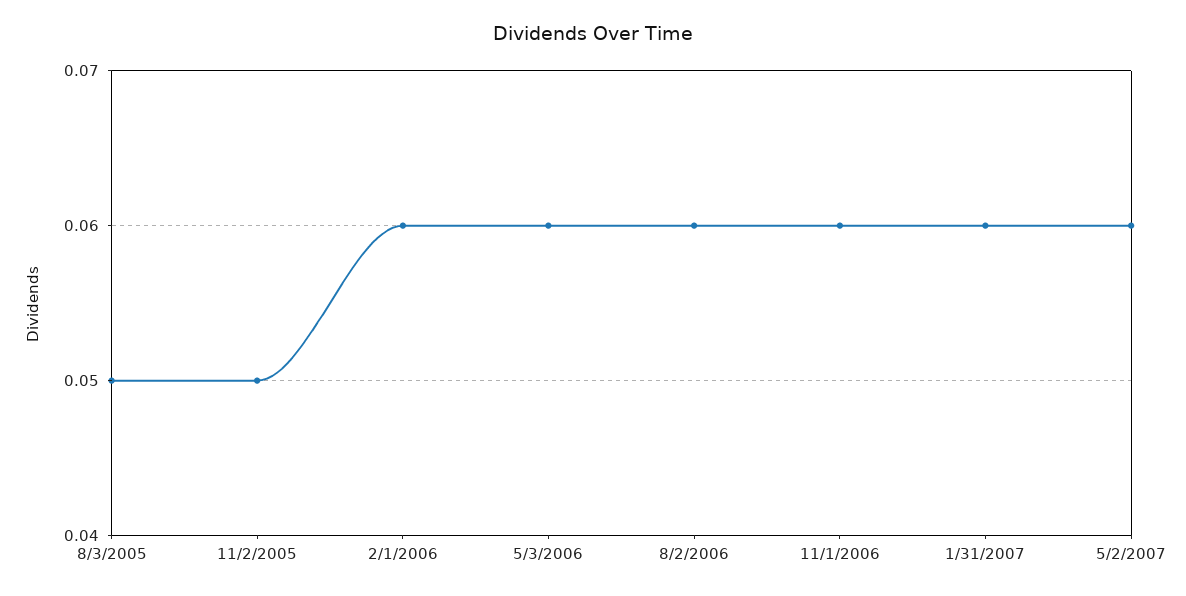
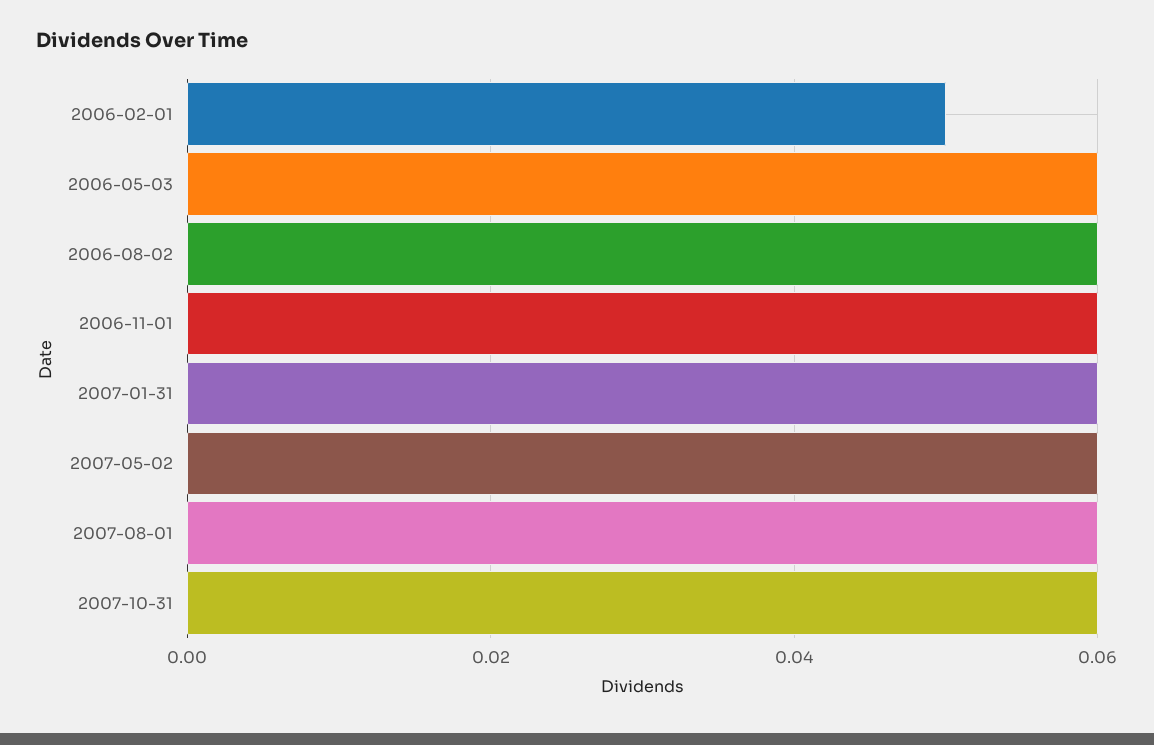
8/3/2005: 0.05 -> none
11/2/2005: 0.05 -> none
2/1/2006: 0.06 -> 0.05
2007-08-01: none -> 0.06
2007-10-31: none -> 0.06

